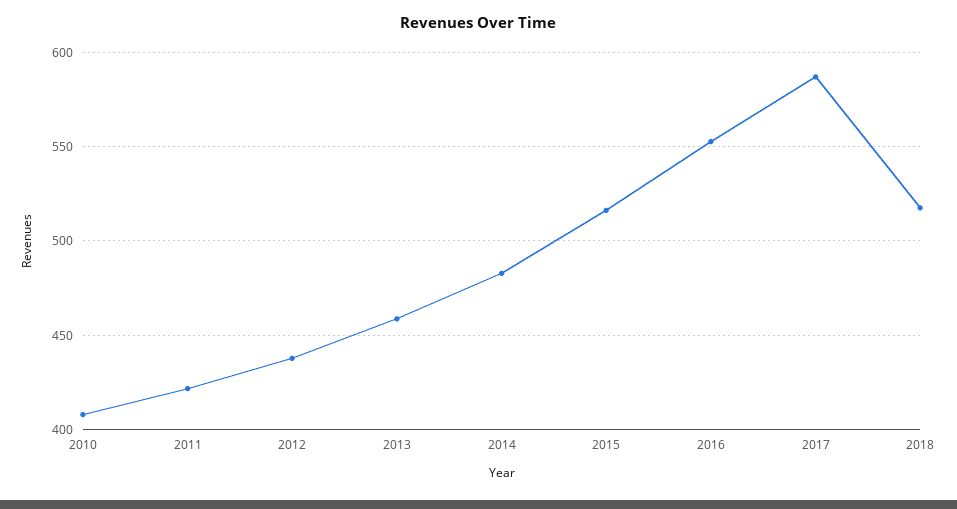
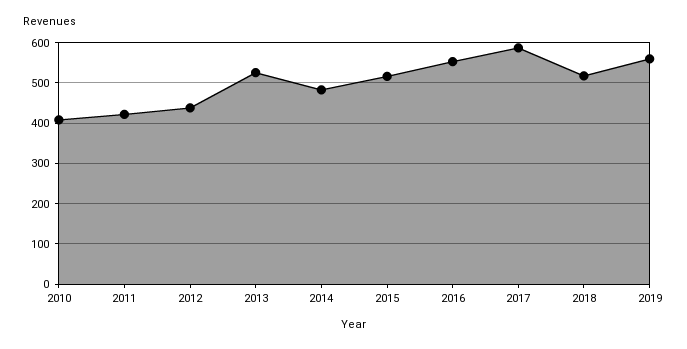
2013: 460 -> 520
2019: none -> 560

